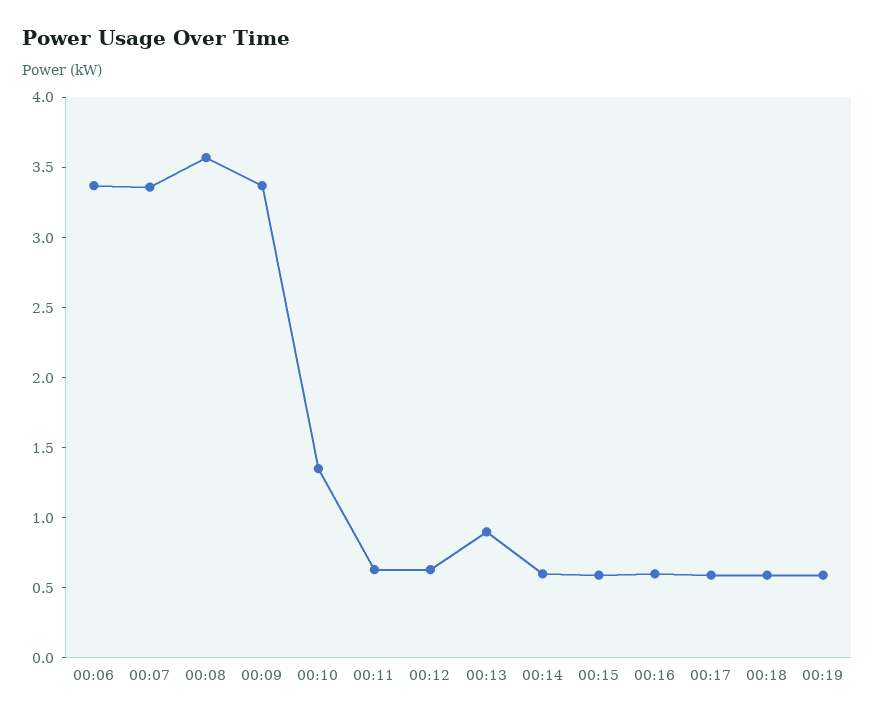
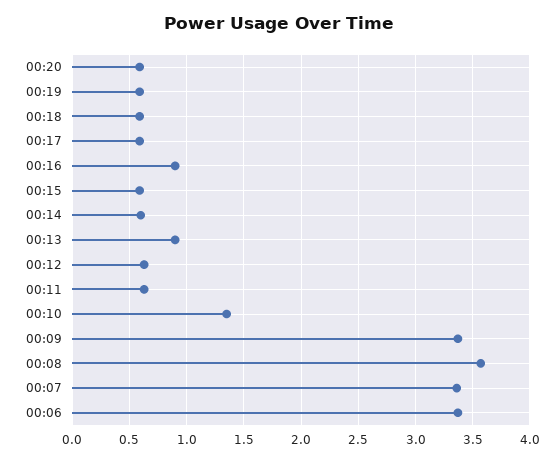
00:16: 0.6 -> 0.9
00:20: none -> 0.6

